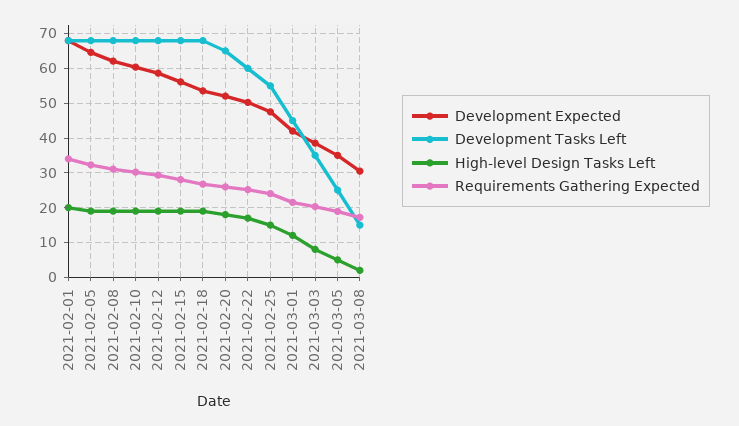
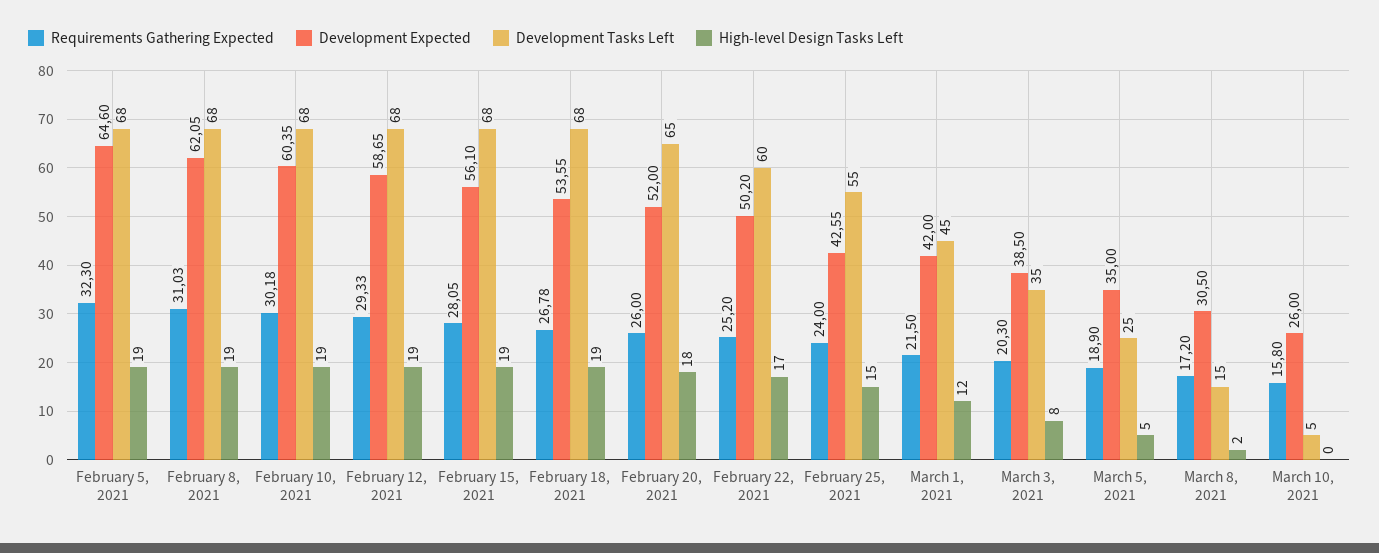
Development Expected, 2021-02-01: 68 -> none
Development Tasks Left, 2021-02-01: 68 -> none
High-level Design Tasks Left, 2021-02-01: 20 -> none
Requirements Gathering Expected, 2021-02-01: 34 -> none
Development Expected, 2021-02-25: 48 -> 42.55
Requirements Gathering Expected, March 10, 2021: none -> 15.8
Development Expected, March 10, 2021: none -> 26
Development Tasks Left, March 10, 2021: none -> 5
High-level Design Tasks Left, March 10, 2021: none -> 0

